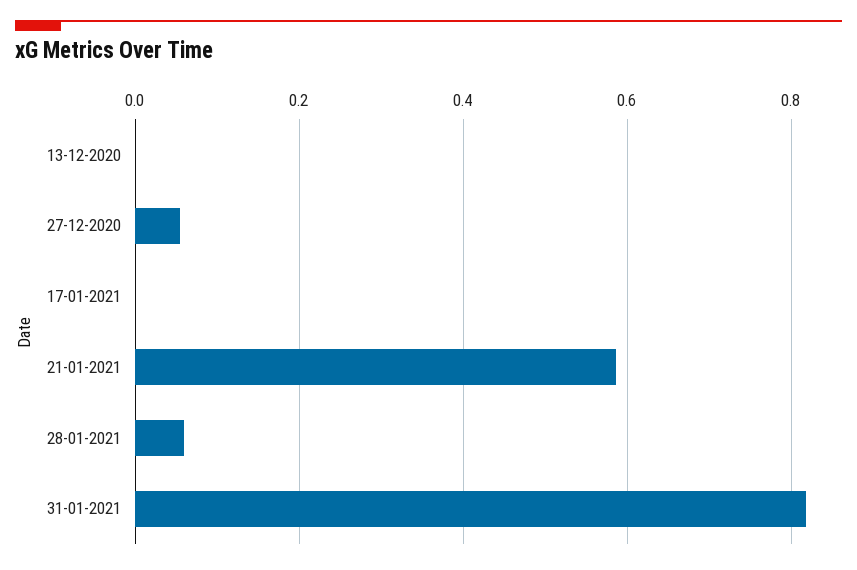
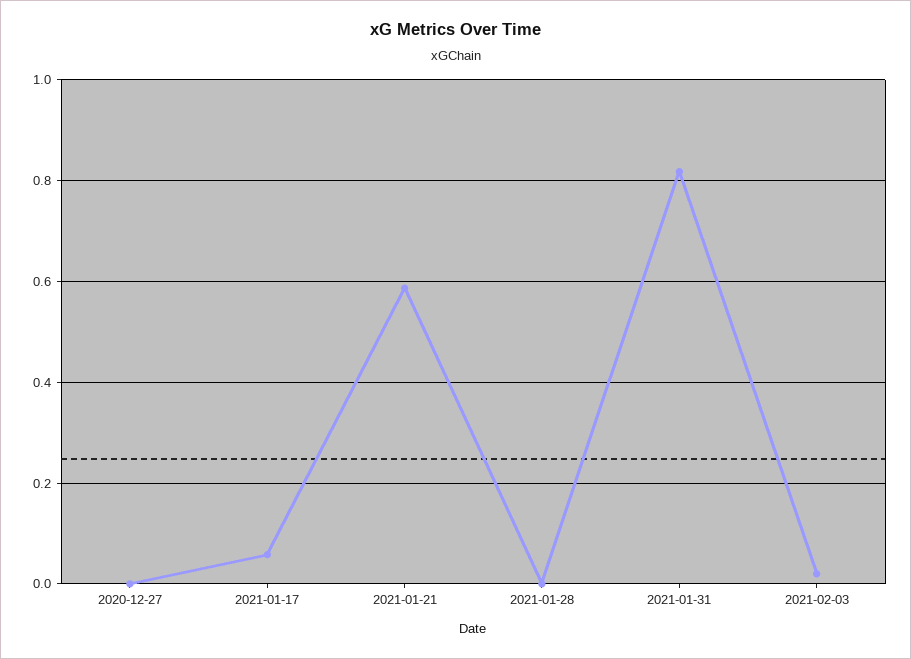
13-12-2020: 0 -> none
27-12-2020: 0.06 -> 0
17-01-2021: 0 -> 0.06
28-01-2021: 0.06 -> 0
2021-02-03: none -> 0.02

